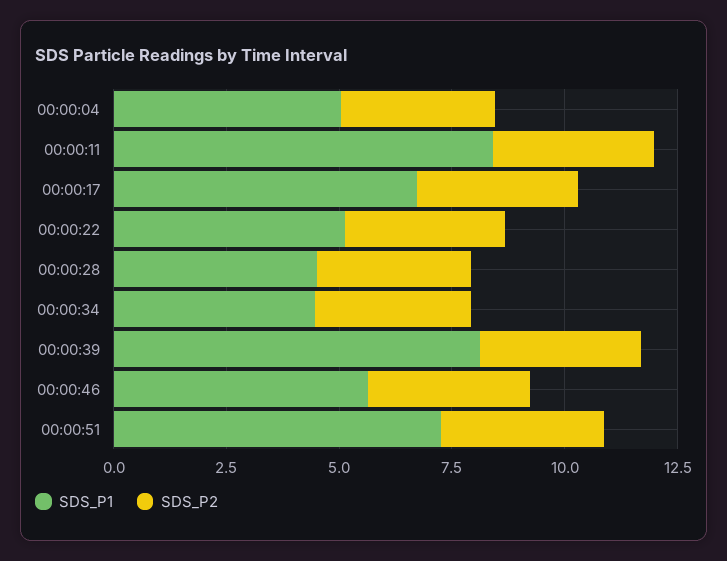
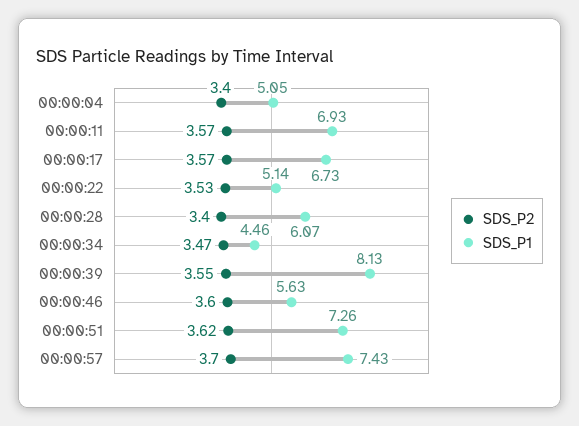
SDS_P1, 00:00:11: 8.5 -> 6.93
SDS_P1, 00:00:28: 4.5 -> 6.07
SDS_P2, 00:00:57: none -> 3.7
SDS_P1, 00:00:57: none -> 7.43

